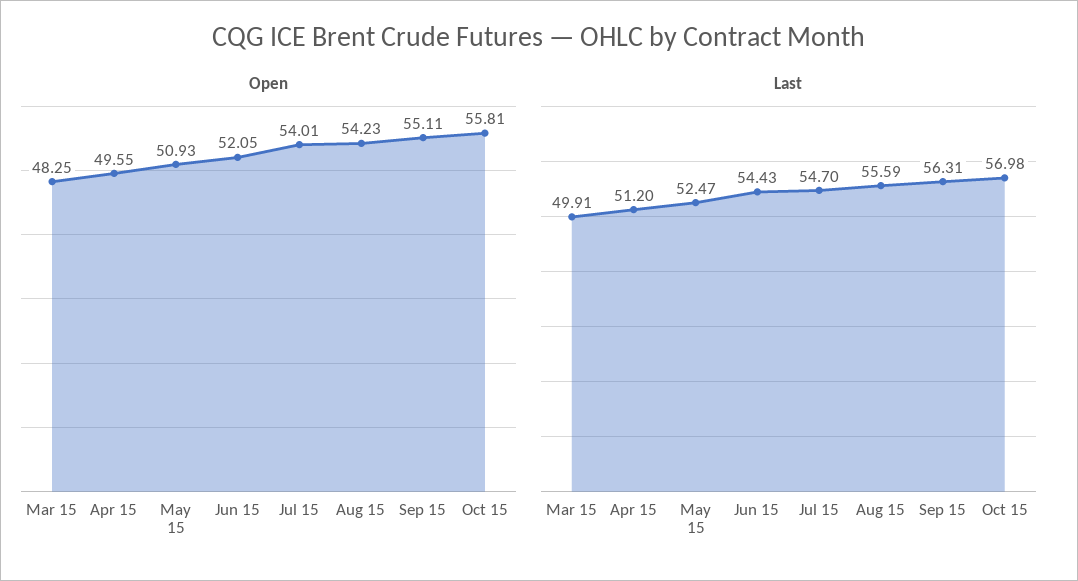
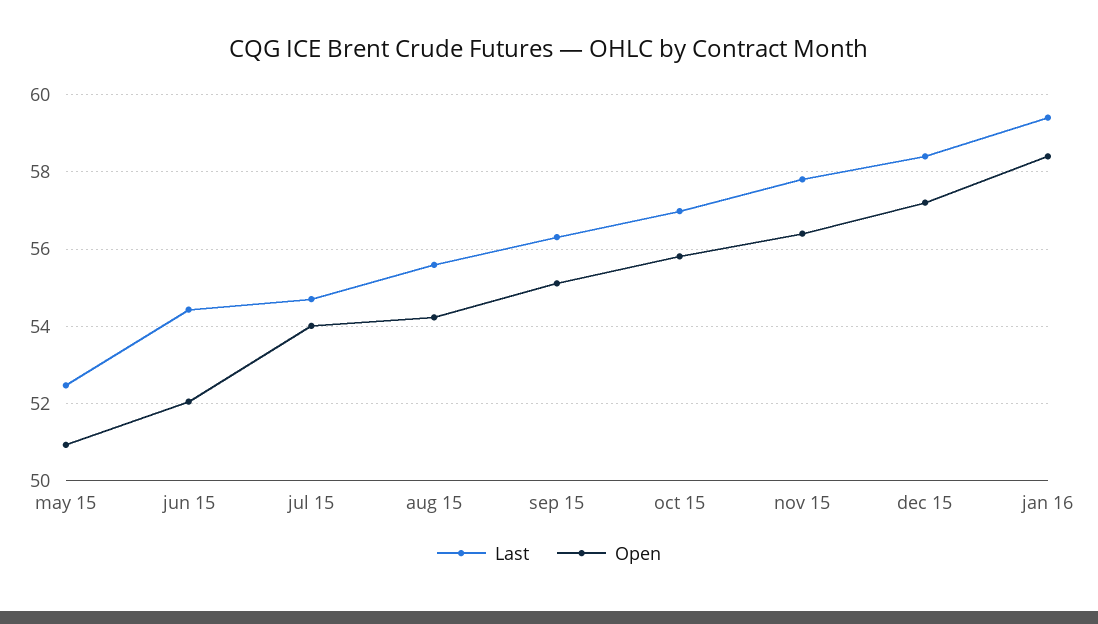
Open, Mar 15: 48.25 -> none
Open, Apr 15: 49.55 -> none
Last, Mar 15: 49.91 -> none
Last, Apr 15: 51.2 -> none
Last, nov 15: none -> 57.8
Open, nov 15: none -> 56.4
Last, dec 15: none -> 58.4
Open, dec 15: none -> 57.2
Last, jan 16: none -> 59.4
Open, jan 16: none -> 58.4

